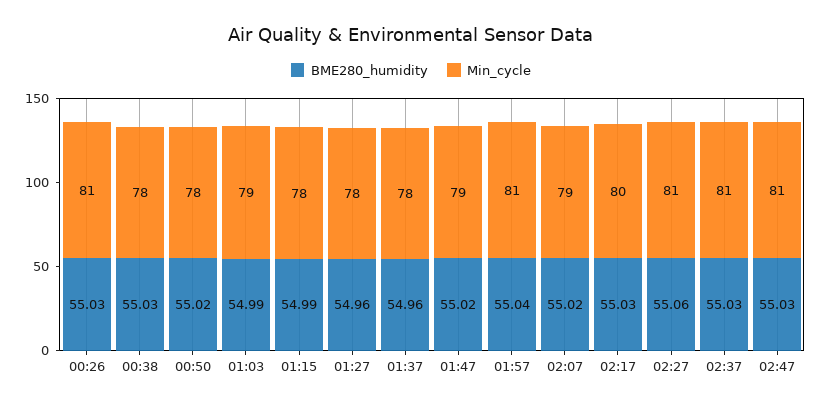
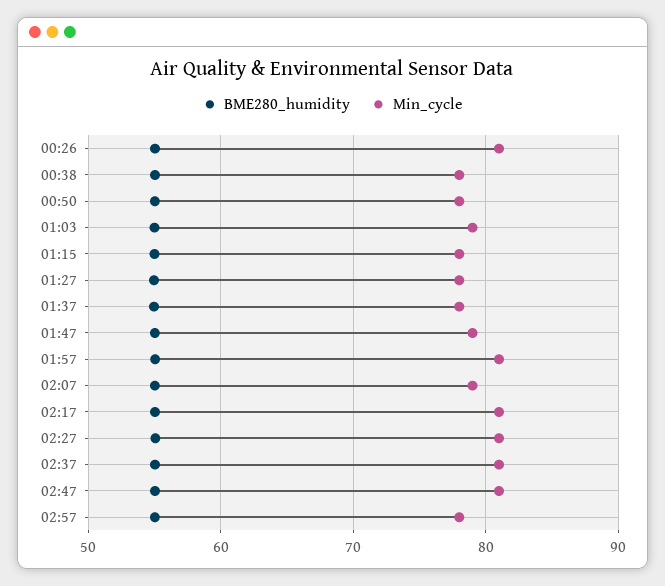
Min_cycle, 02:17: 80 -> 81
BME280_humidity, 02:57: none -> 55
Min_cycle, 02:57: none -> 78

